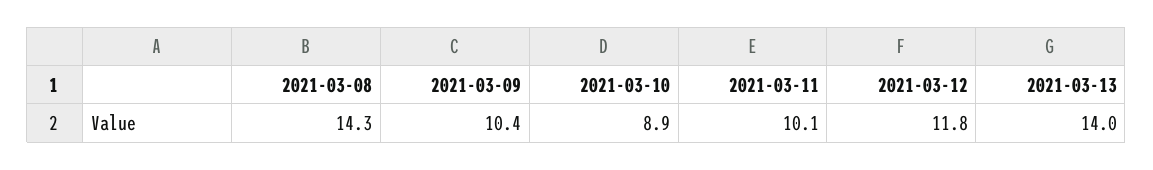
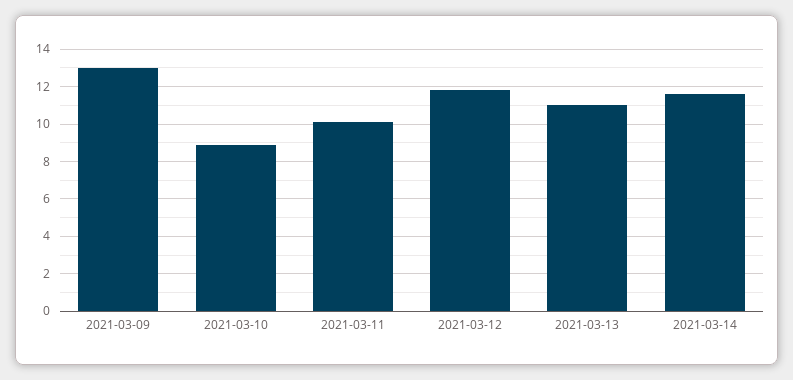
2021-03-08: 14.3 -> none
2021-03-09: 10.4 -> 13
2021-03-13: 14 -> 11
2021-03-14: none -> 11.5

